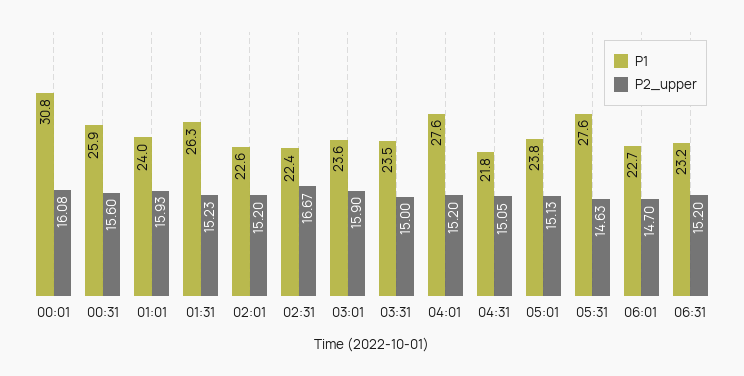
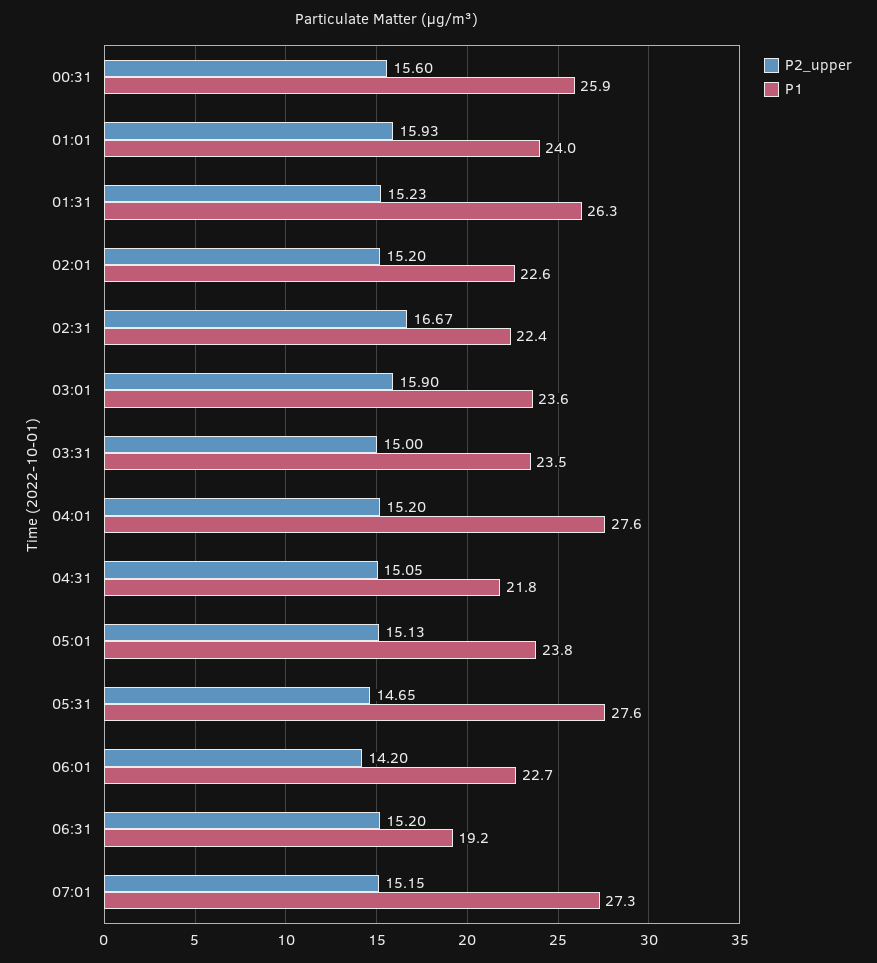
P1, 00:01: 30.8 -> none
P2_upper, 00:01: 16.08 -> none
P2_upper, 05:31: 14.63 -> 14.65
P2_upper, 06:01: 14.7 -> 14.2
P1, 06:31: 23.2 -> 19.2
P2_upper, 07:01: none -> 15.15
P1, 07:01: none -> 27.3

